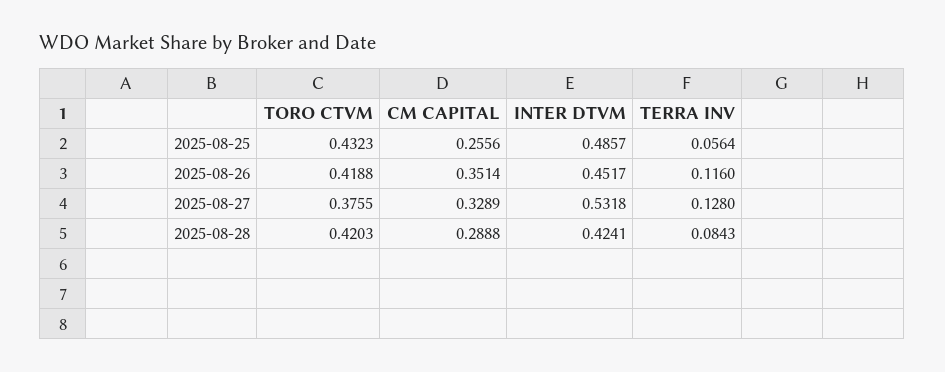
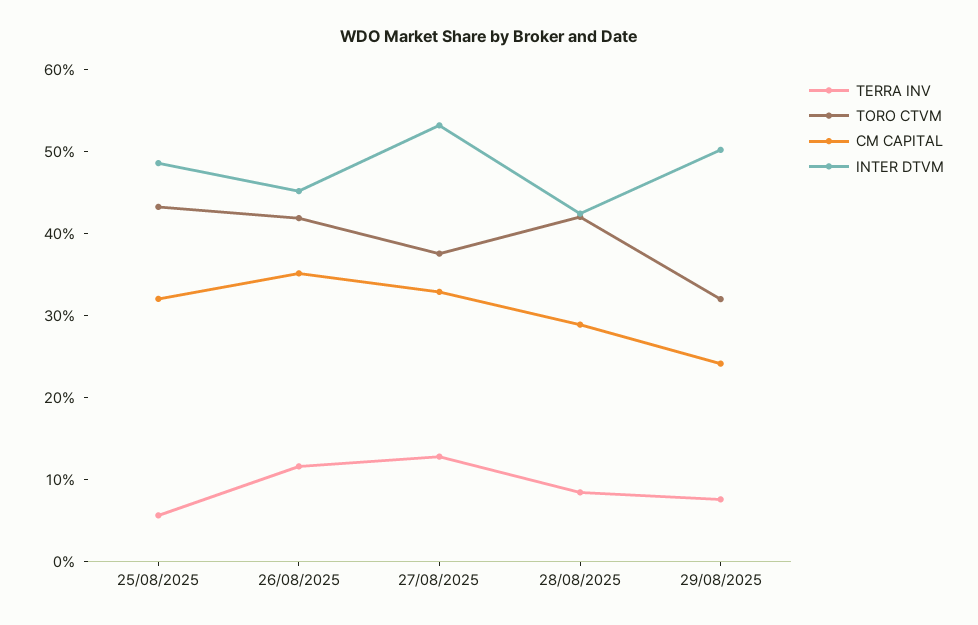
CM CAPITAL, 2025-08-25: 0.2556 -> 0.32
TERRA INV, 29/08/2025: none -> 0.08
TORO CTVM, 29/08/2025: none -> 0.32
CM CAPITAL, 29/08/2025: none -> 0.24
INTER DTVM, 29/08/2025: none -> 0.5

